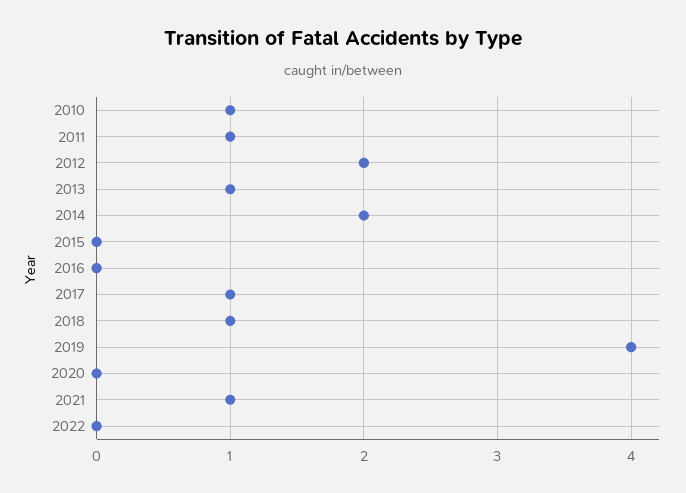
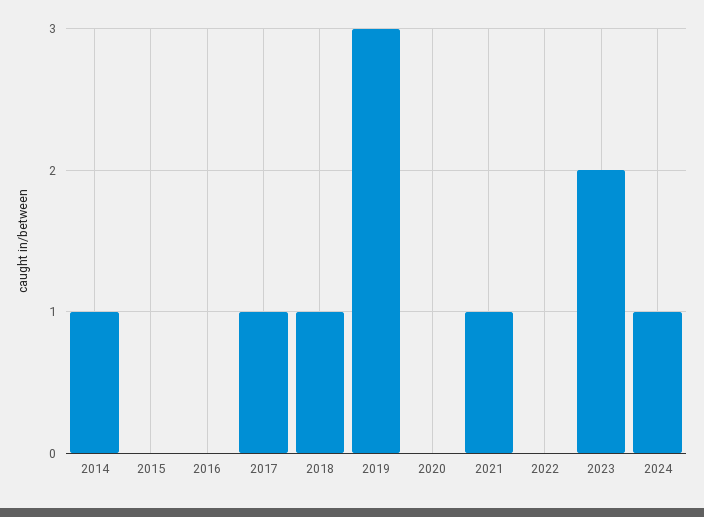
2010: 1 -> none
2011: 1 -> none
2012: 2 -> none
2013: 1 -> none
2014: 2 -> 1
2019: 4 -> 3
2023: none -> 2
2024: none -> 1

